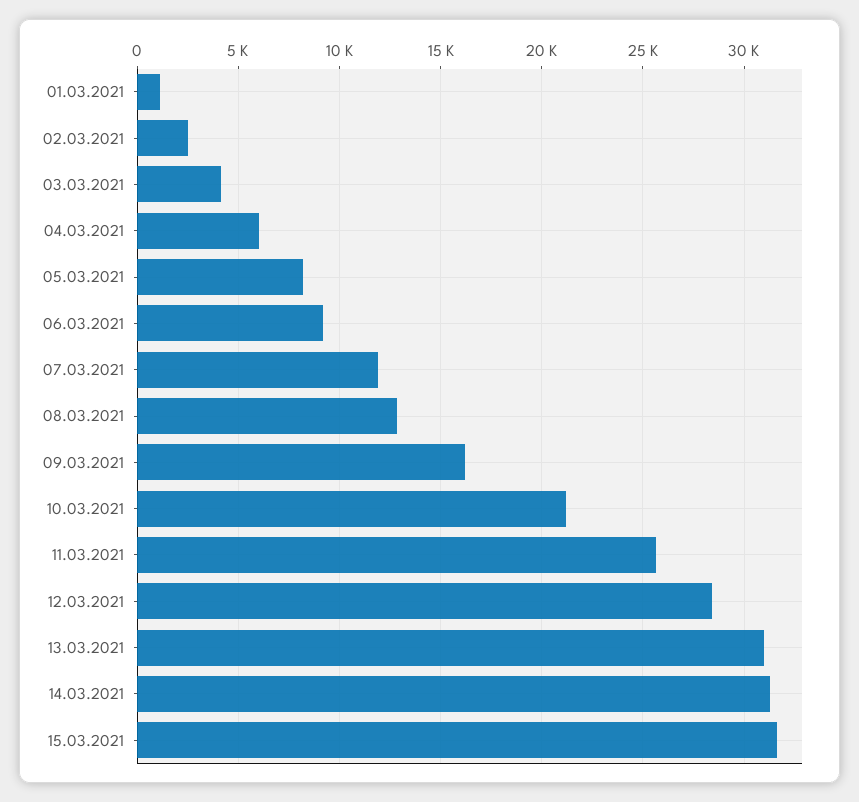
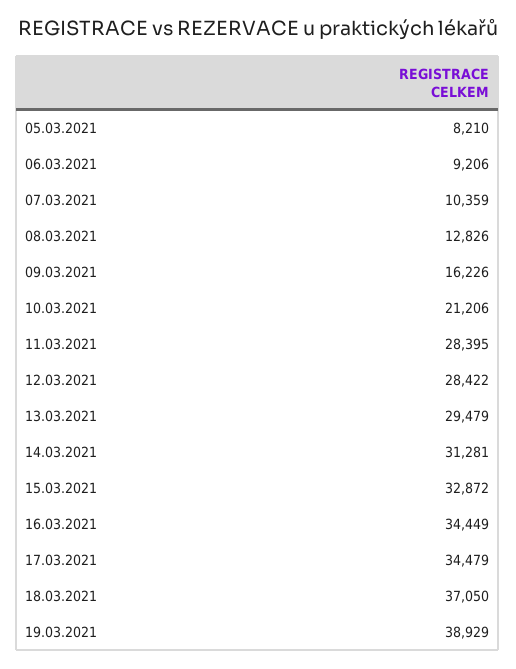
01.03.2021: 1000 -> none
02.03.2021: 2500 -> none
03.03.2021: 4000 -> none
04.03.2021: 6000 -> none
07.03.2021: 12000 -> 10359
11.03.2021: 25500 -> 28395
13.03.2021: 31000 -> 29479
15.03.2021: 31500 -> 32872
16.03.2021: none -> 34449
17.03.2021: none -> 34479
18.03.2021: none -> 37050
19.03.2021: none -> 38929

